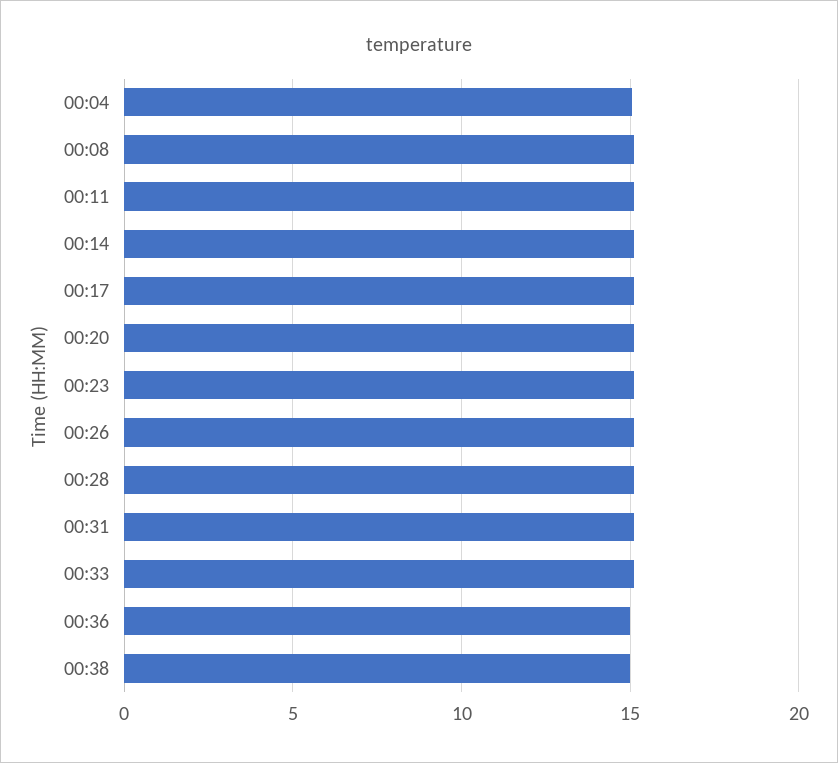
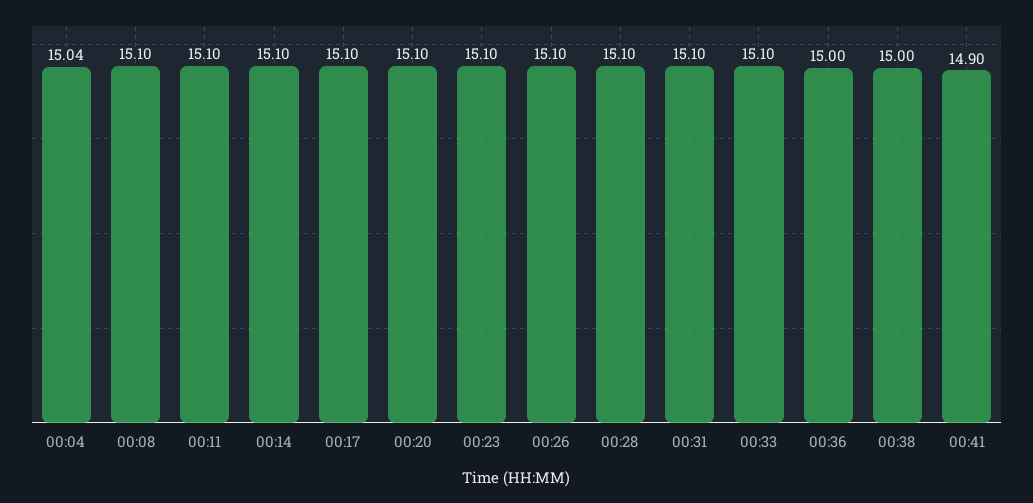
00:41: none -> 14.9

